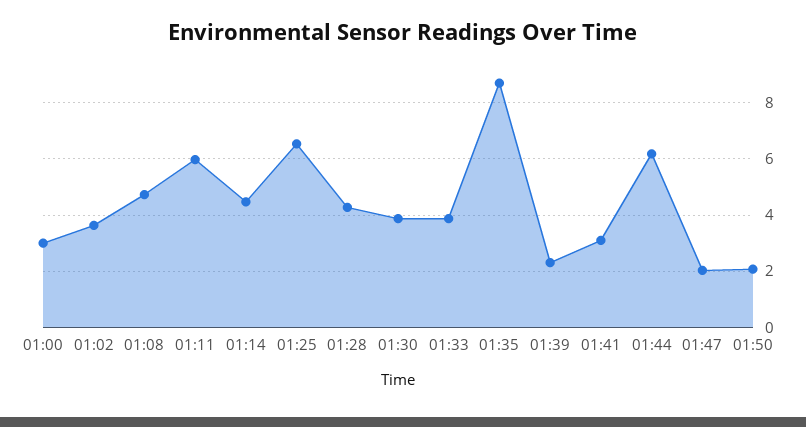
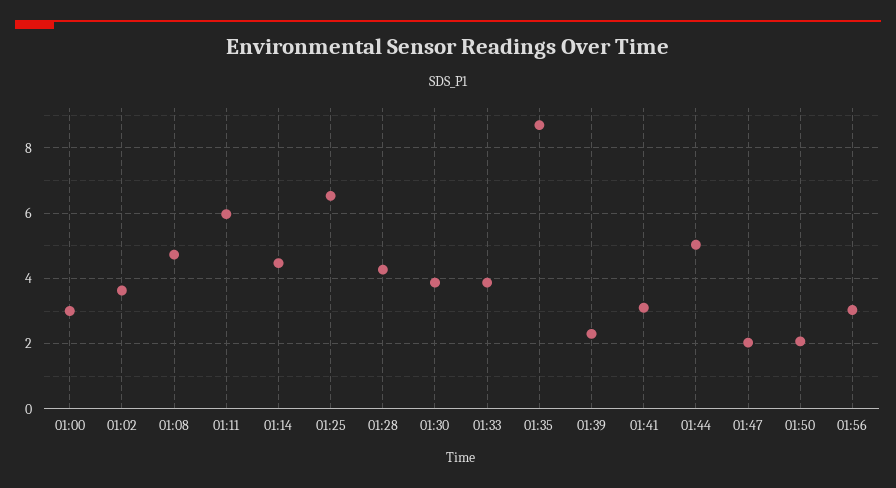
01:44: 6.25 -> 5
01:56: none -> 3

